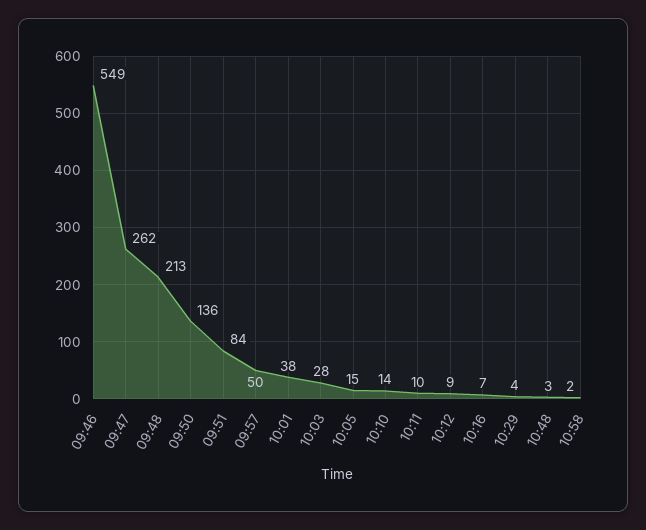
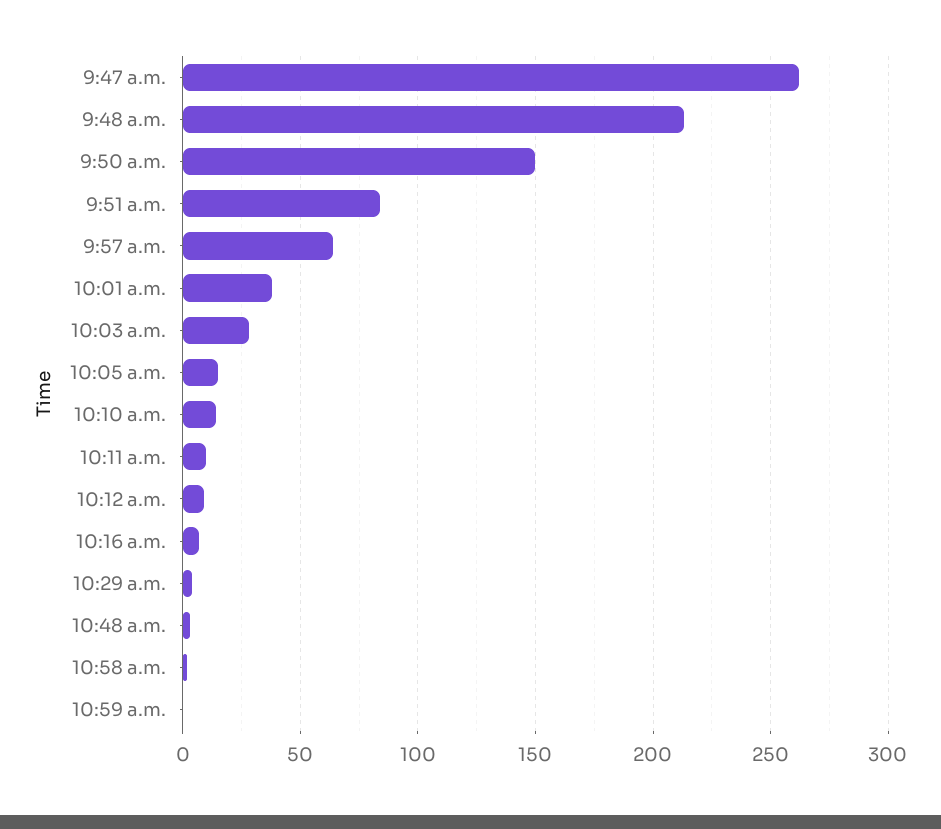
09:46: 549 -> none
09:50: 136 -> 150
09:57: 50 -> 65
10:59 a.m.: none -> 0

